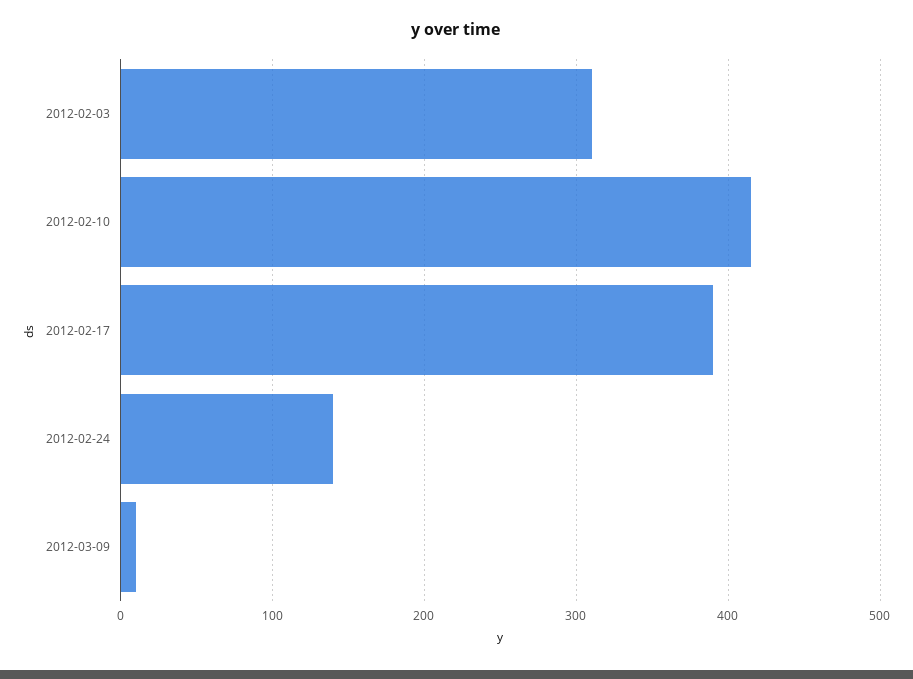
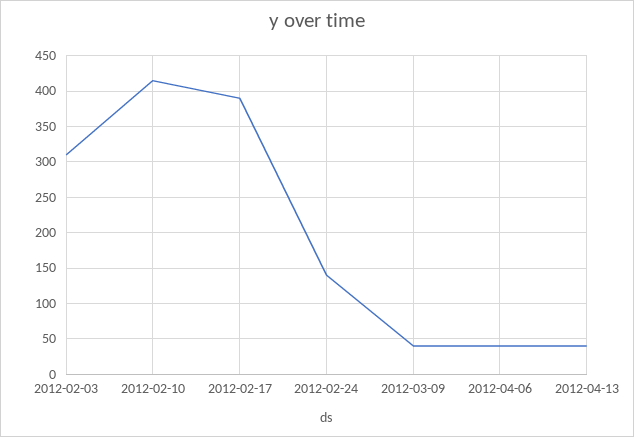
2012-03-09: 10 -> 40
2012-04-06: none -> 40
2012-04-13: none -> 40

